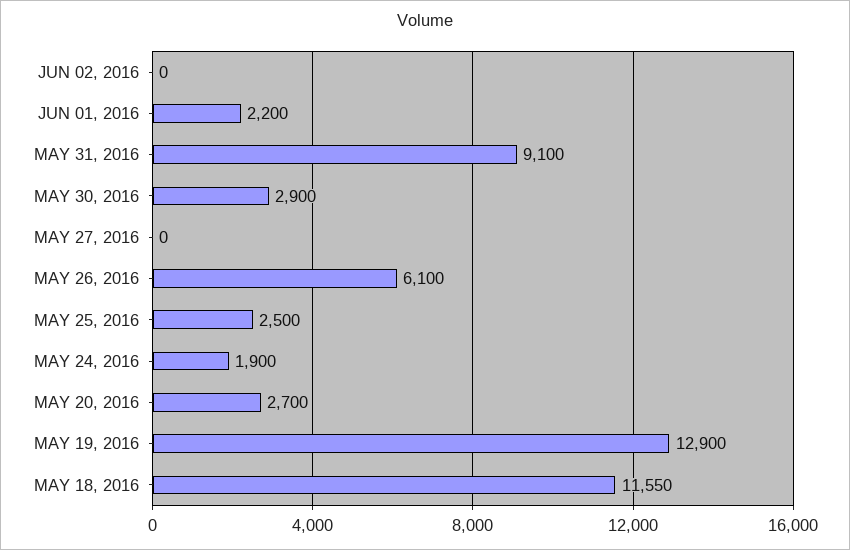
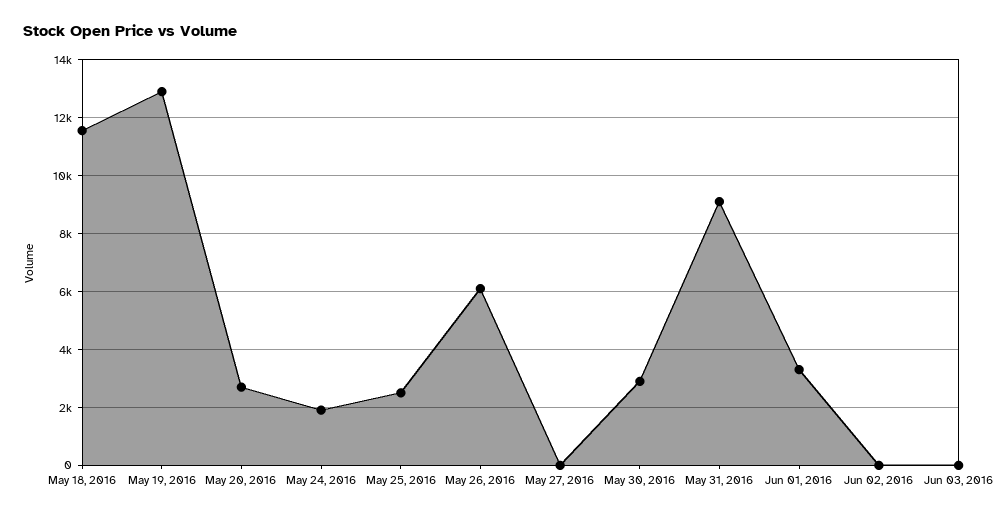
JUN 01, 2016: 2200 -> 3250
Jun 03, 2016: none -> 0

